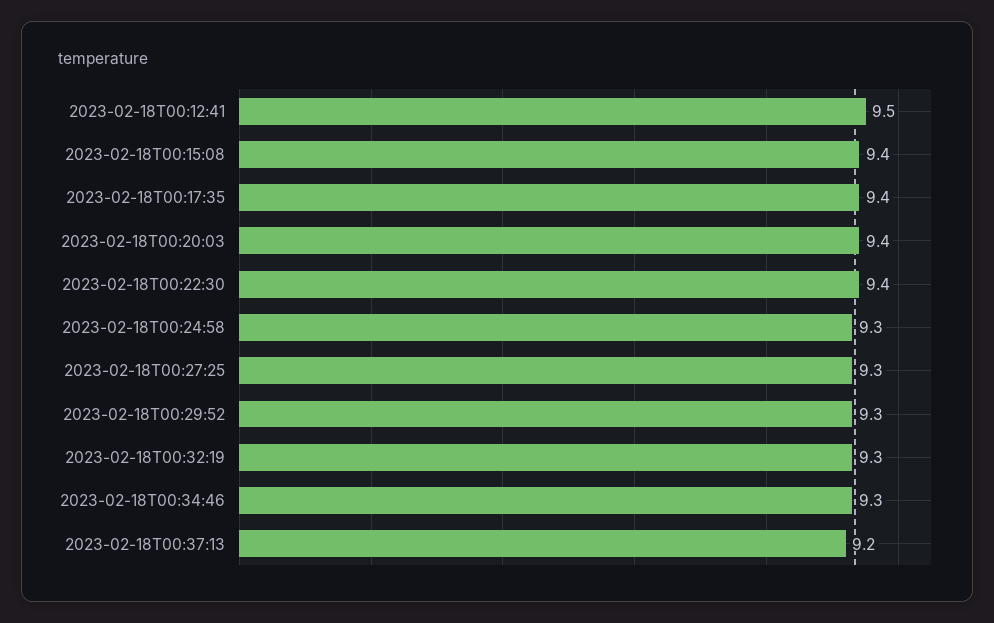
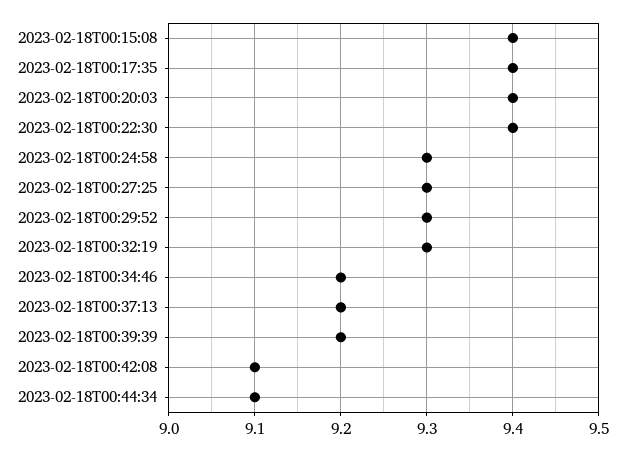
2023-02-18T00:12:41: 9.5 -> none
2023-02-18T00:34:46: 9.3 -> 9.2
2023-02-18T00:39:39: none -> 9.2
2023-02-18T00:42:08: none -> 9.1
2023-02-18T00:44:34: none -> 9.1

